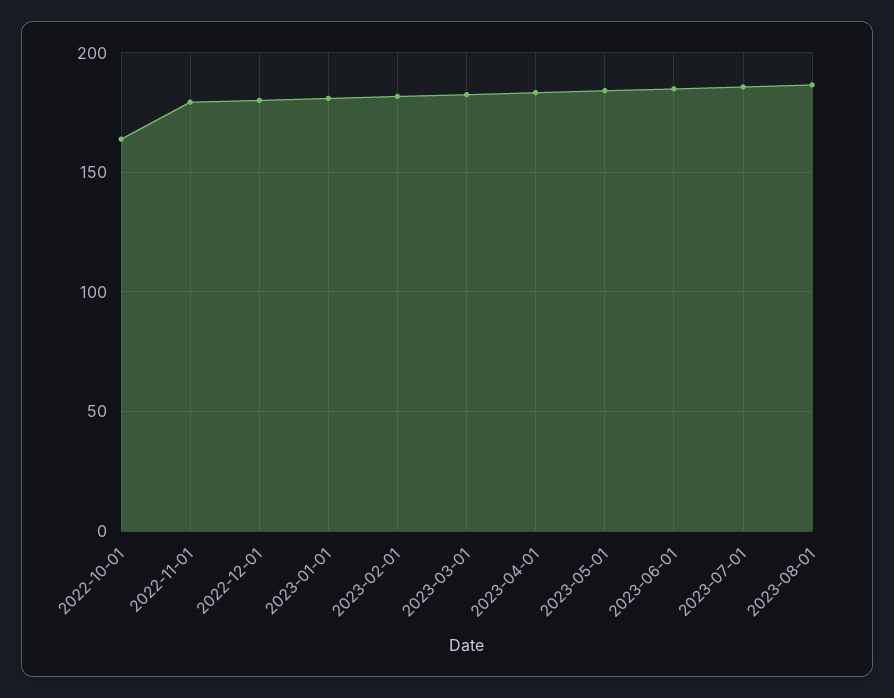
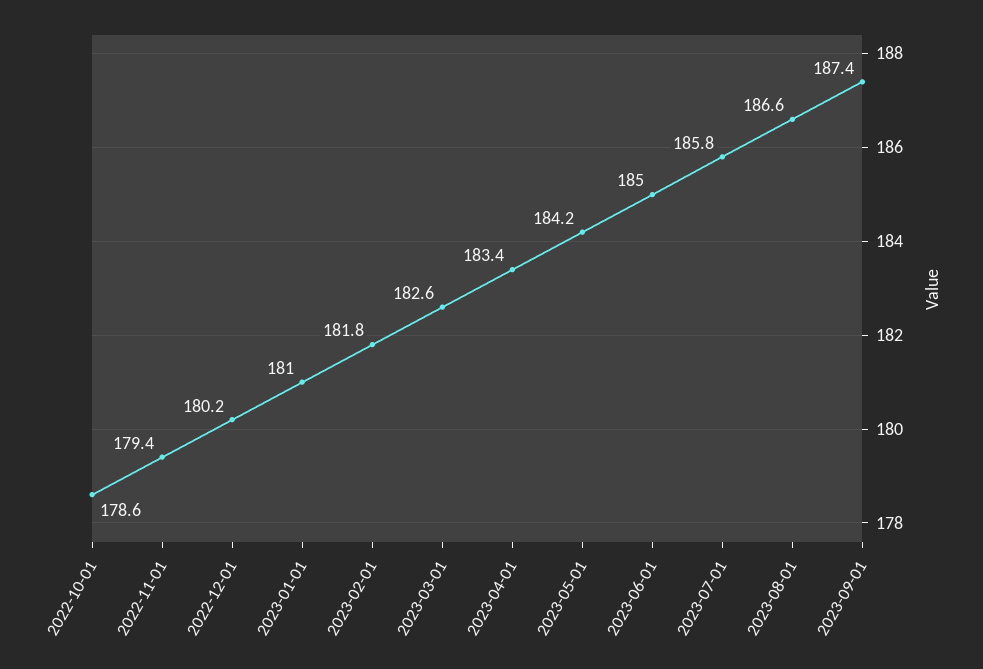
2022-10-01: 165 -> 178.6
2023-09-01: none -> 187.4

